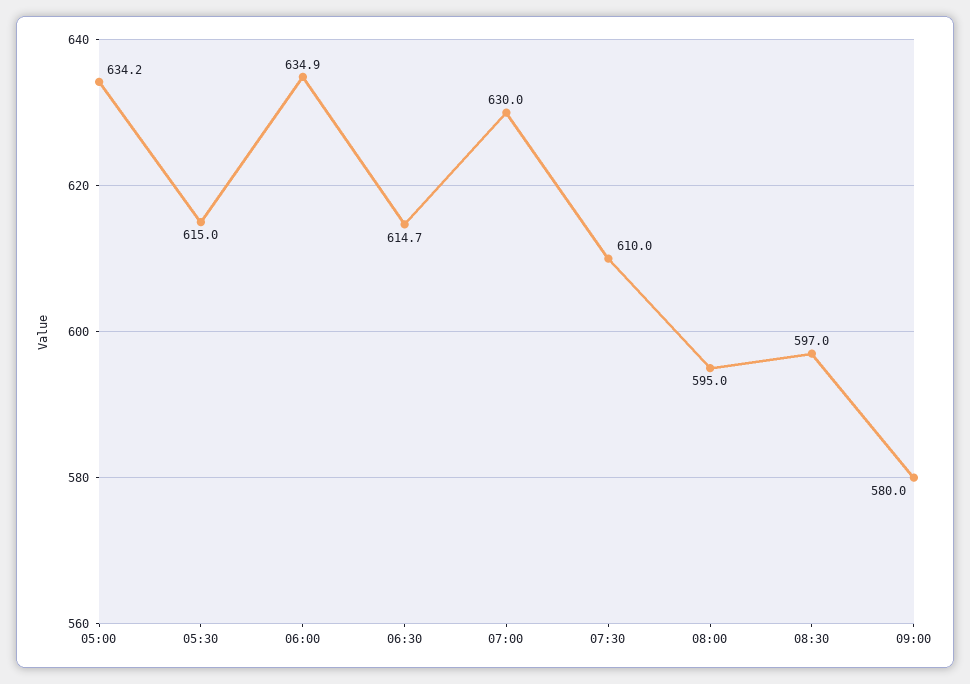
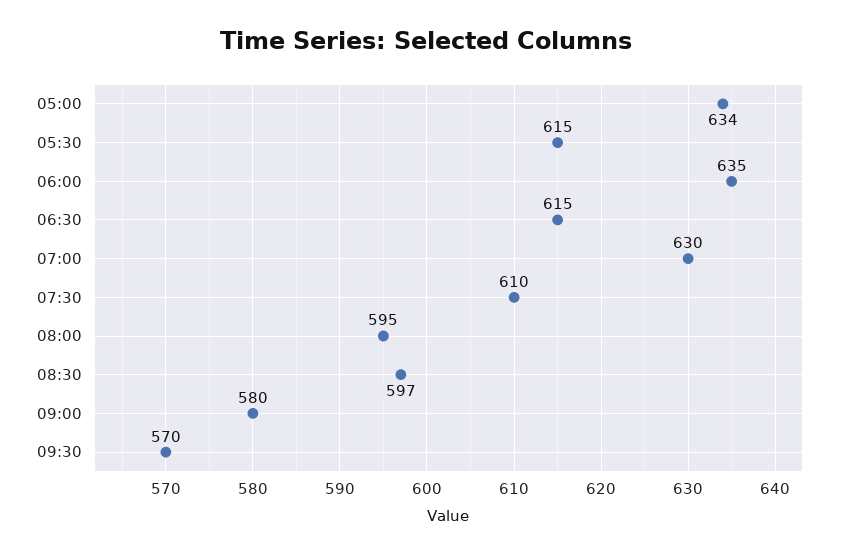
09:30: none -> 570

